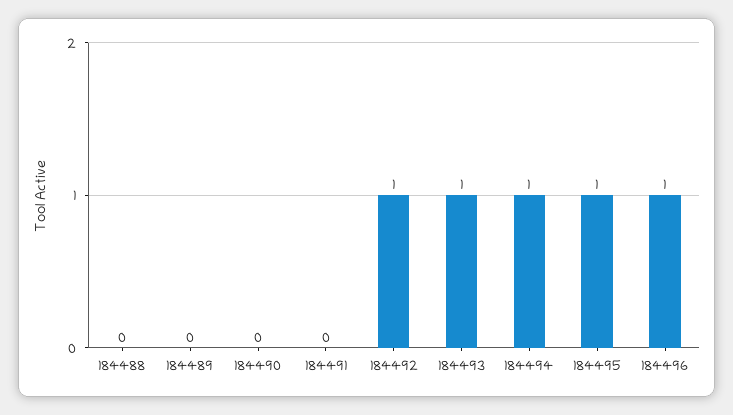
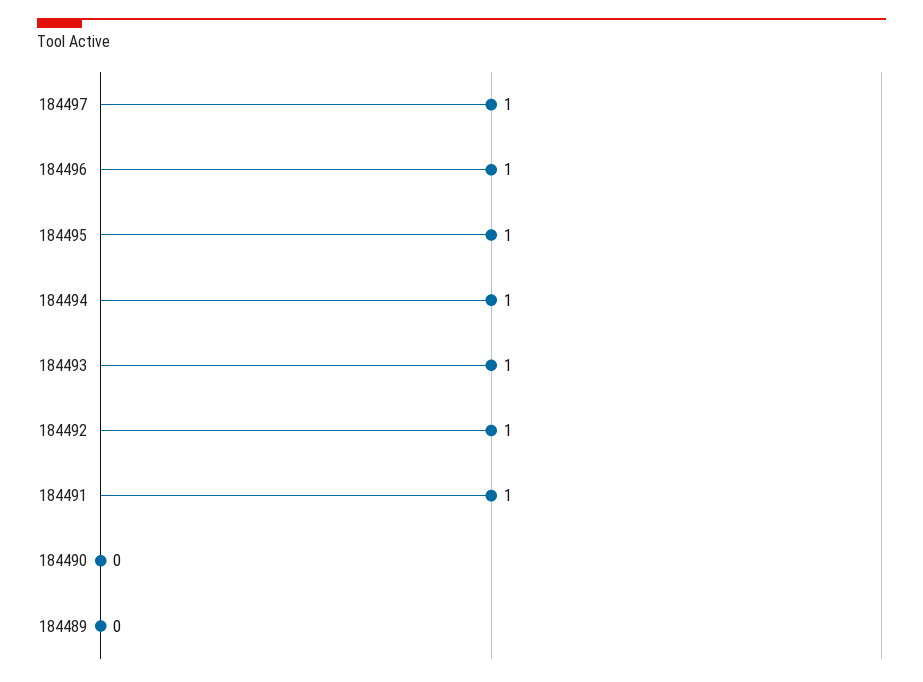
184488: 0 -> none
184491: 0 -> 1
184497: none -> 1

